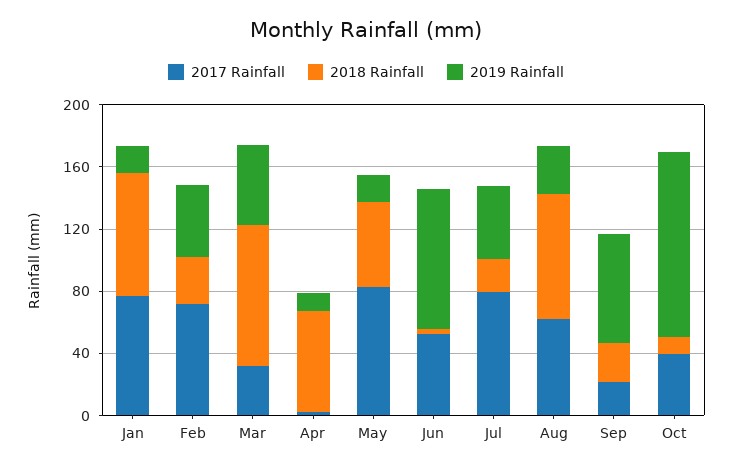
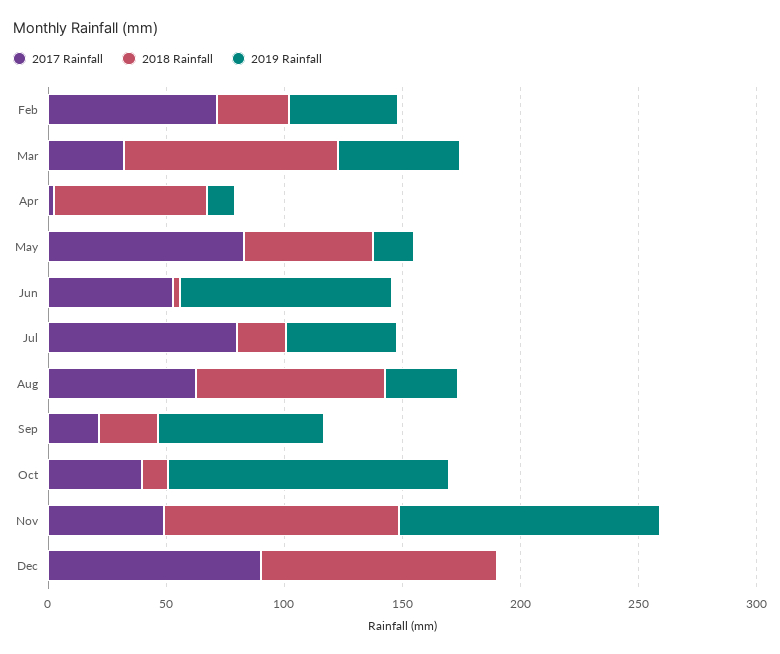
2017 Rainfall, Jan: 80 -> none
2018 Rainfall, Jan: 80 -> none
2019 Rainfall, Jan: 20 -> none
2017 Rainfall, Nov: none -> 50
2018 Rainfall, Nov: none -> 100
2019 Rainfall, Nov: none -> 110
2017 Rainfall, Dec: none -> 90
2018 Rainfall, Dec: none -> 100
2019 Rainfall, Dec: none -> 0

